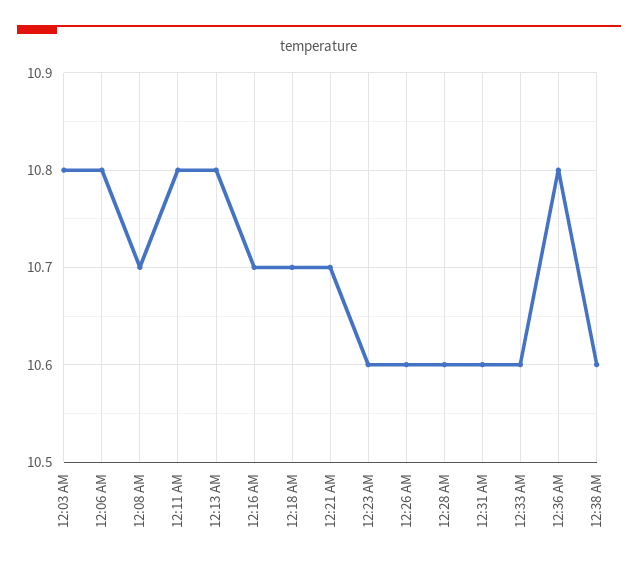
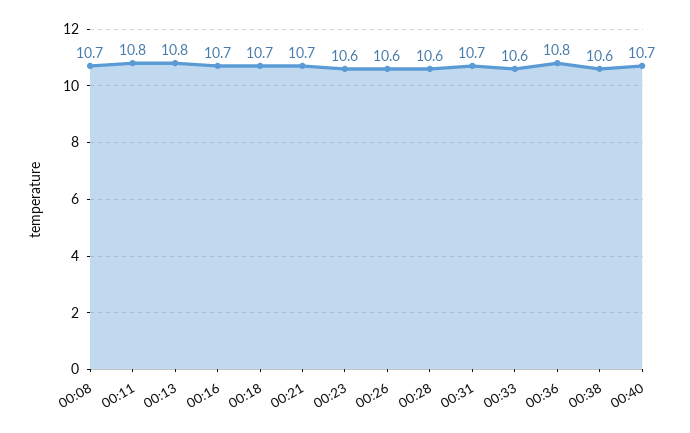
12:03 AM: 10.8 -> none
12:06 AM: 10.8 -> none
12:31 AM: 10.6 -> 10.7
00:40: none -> 10.7

